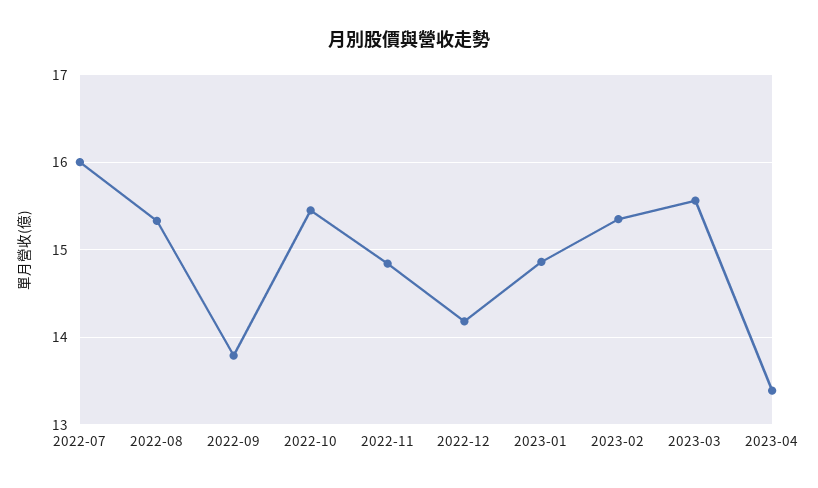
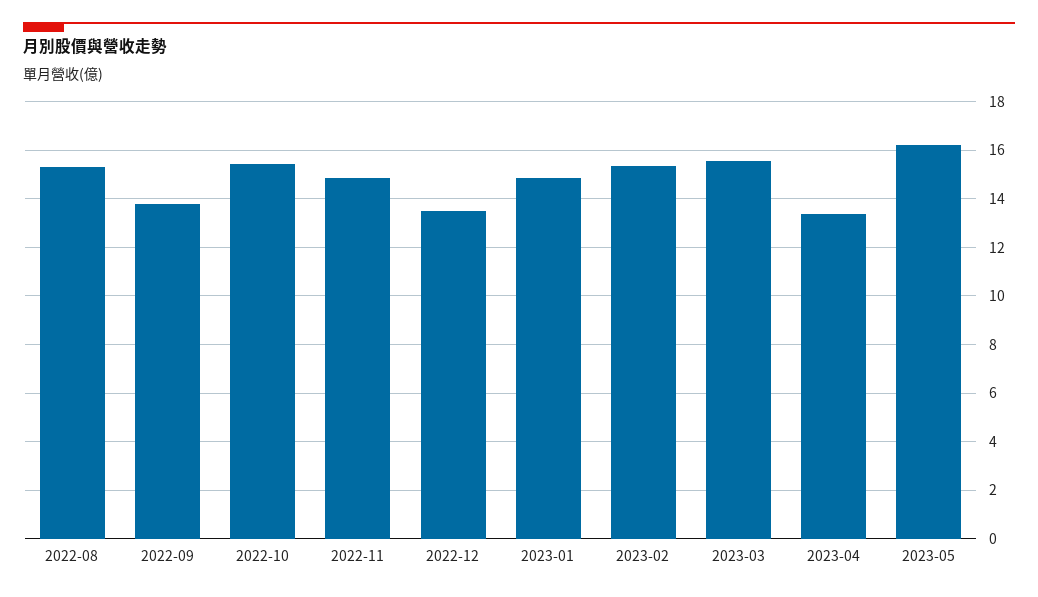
2022-07: 16 -> none
2022-12: 14.2 -> 13.5
2023-05: none -> 16.25

